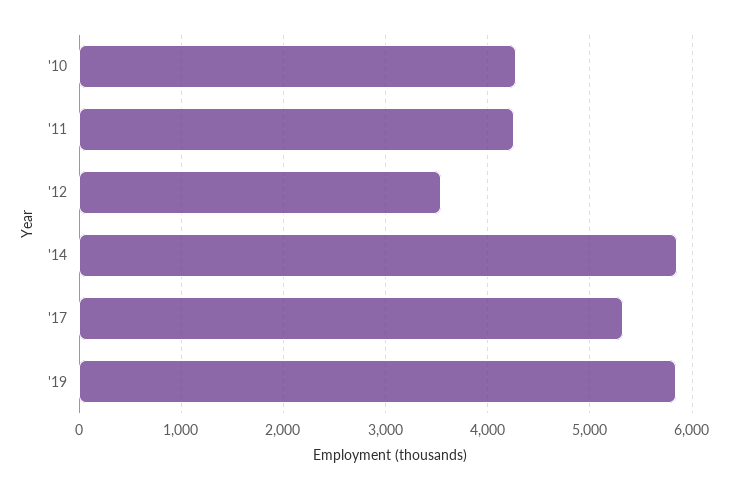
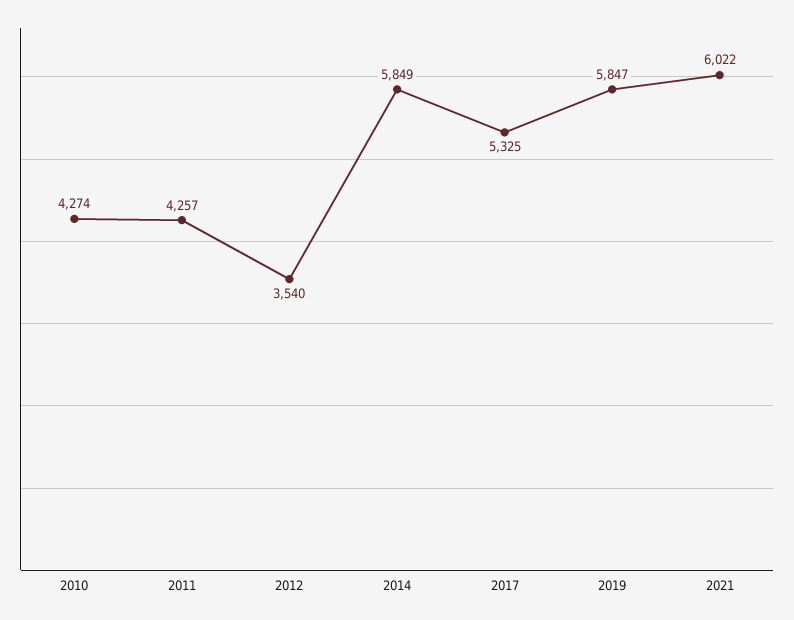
2021: none -> 6022

